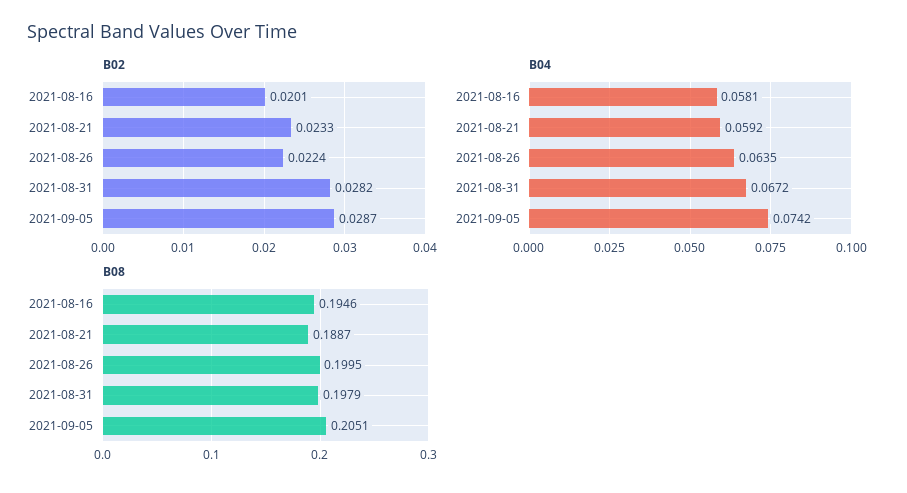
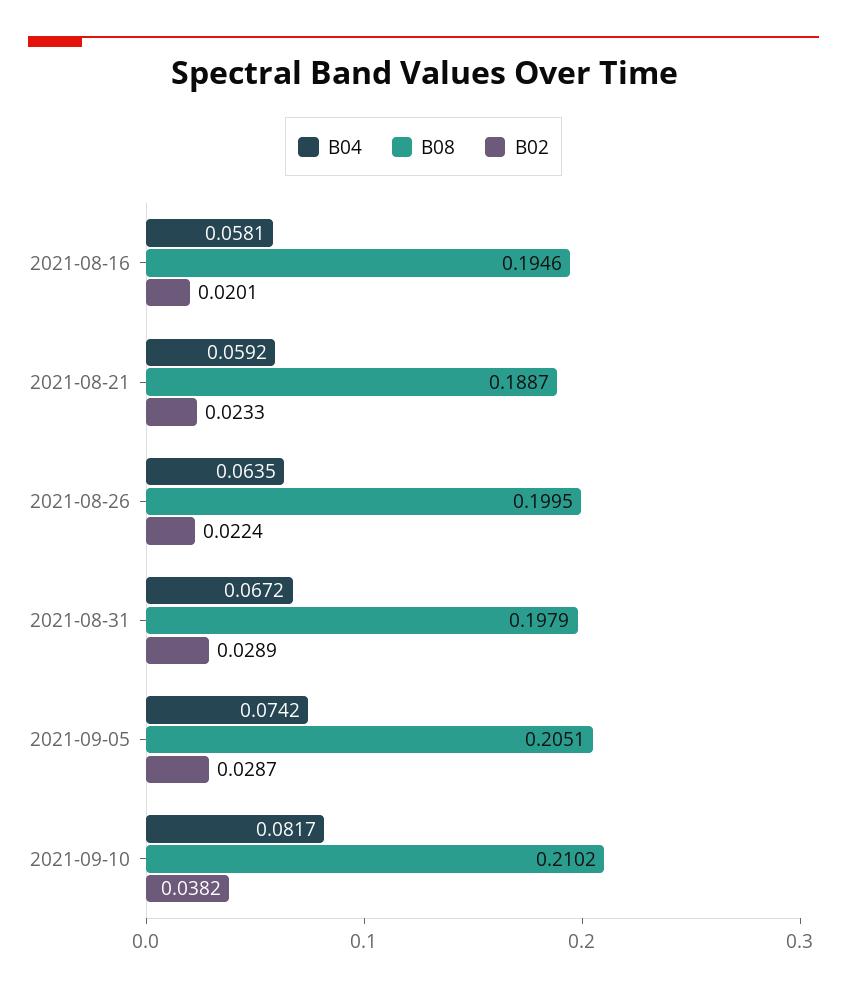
B02, 2021-08-31: 0.0282 -> 0.0289
B04, 2021-09-10: none -> 0.0817
B08, 2021-09-10: none -> 0.2102
B02, 2021-09-10: none -> 0.0382

